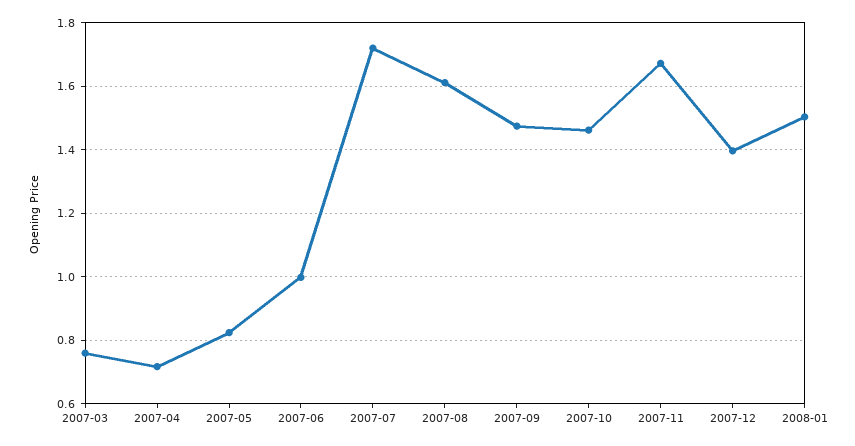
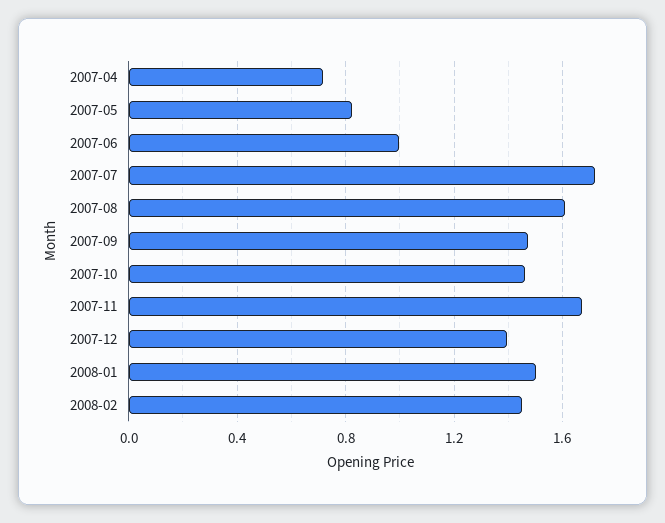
2007-03: 0.76 -> none
2008-02: none -> 1.45

